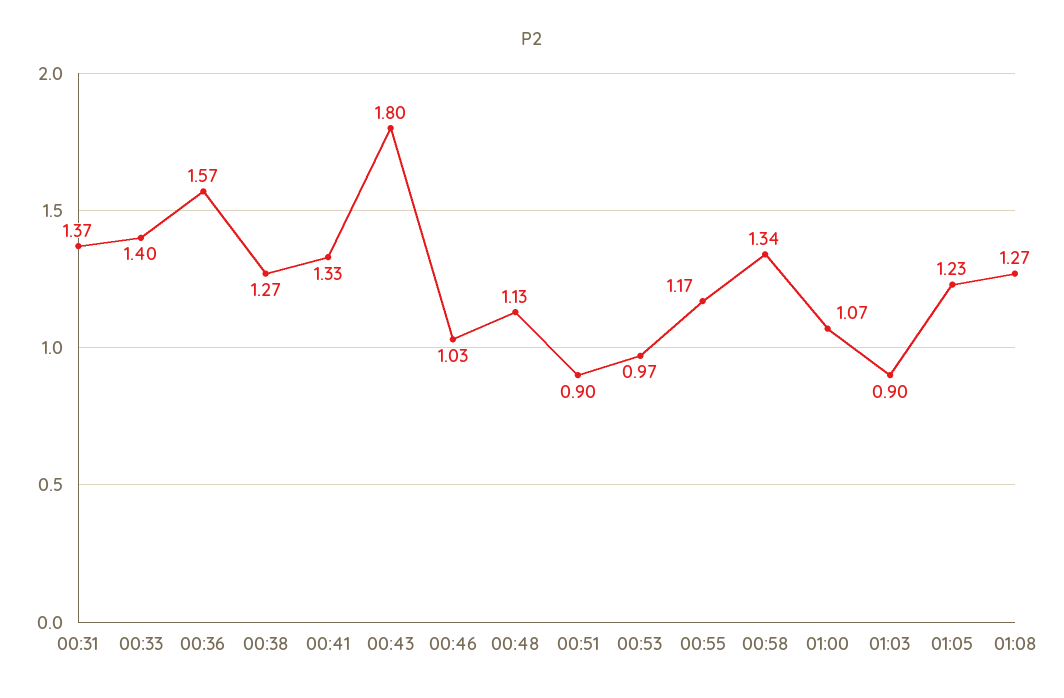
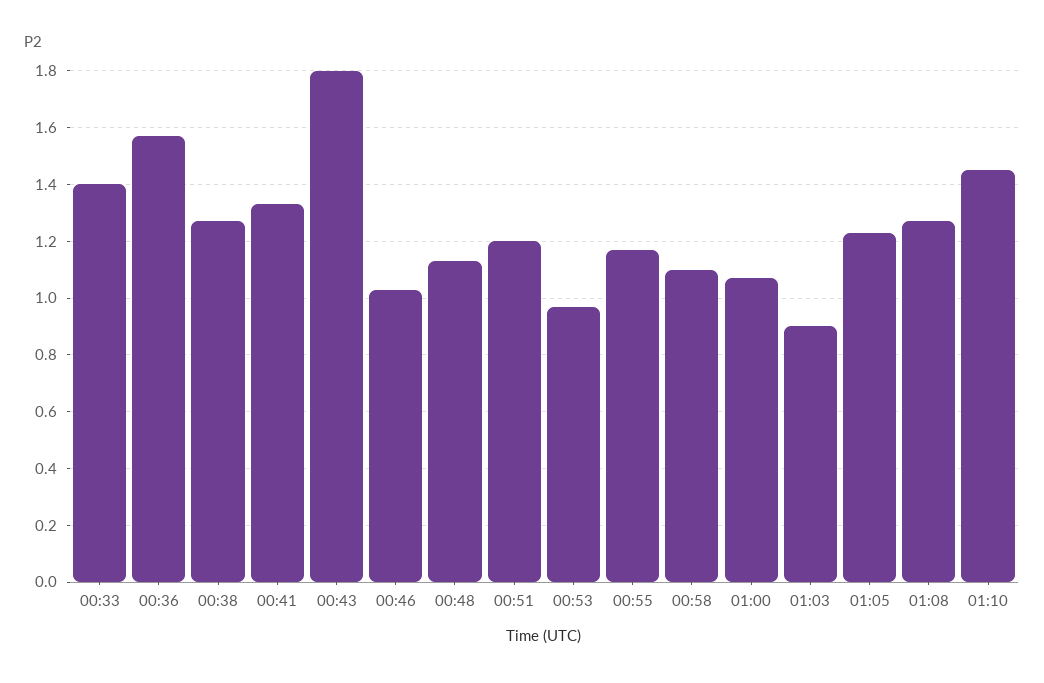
00:31: 1.37 -> none
00:51: 0.9 -> 1.2
00:58: 1.34 -> 1.1
01:10: none -> 1.45

